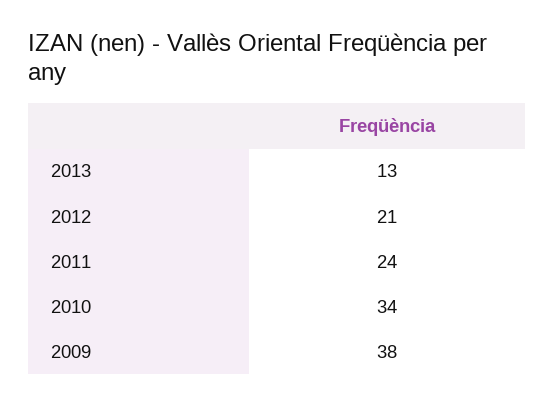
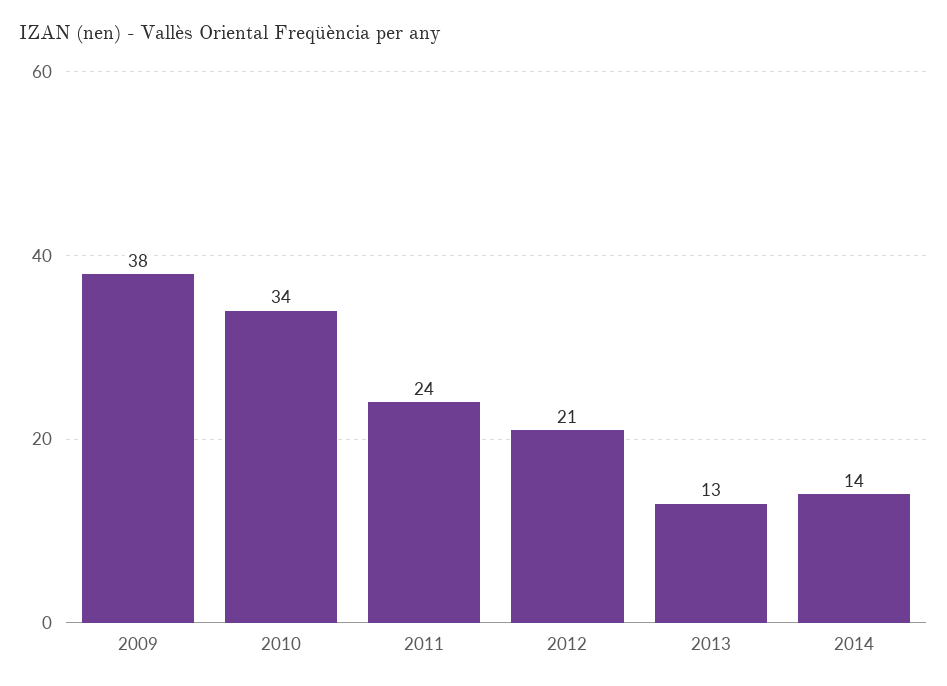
2014: none -> 14

